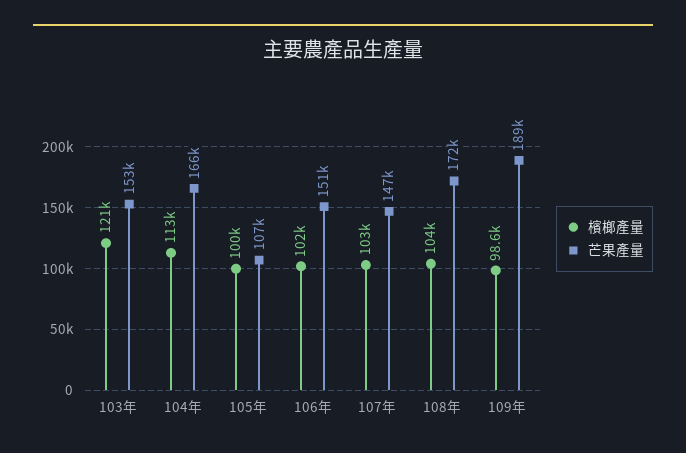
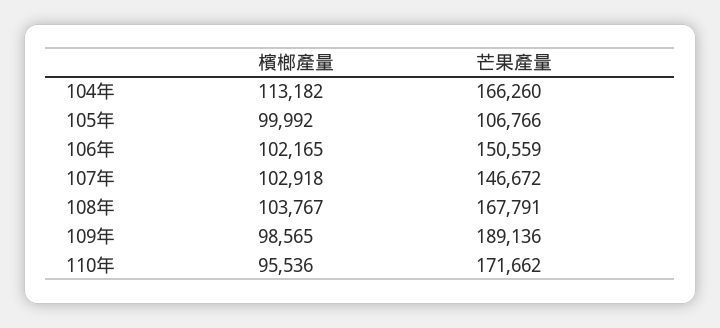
檳榔產量, 103年: 121000 -> none
芒果產量, 103年: 153000 -> none
芒果產量, 108年: 172000 -> 167791
檳榔產量, 110年: none -> 95536
芒果產量, 110年: none -> 171662

